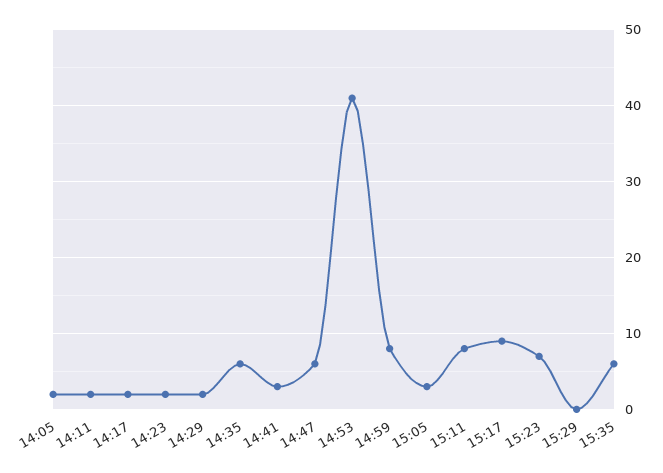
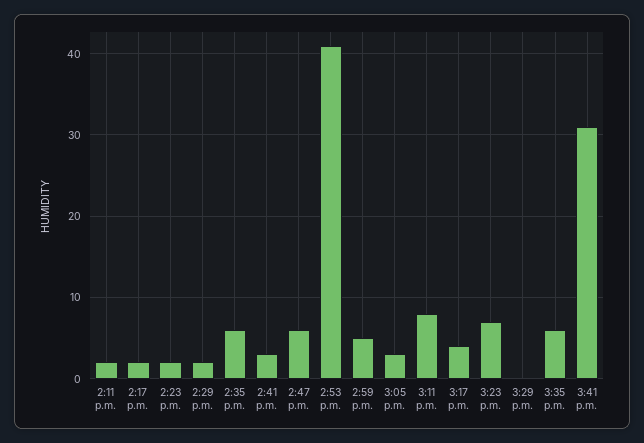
14:05: 2 -> none
14:59: 8 -> 5
15:17: 9 -> 4
3:41 p.m.: none -> 31

